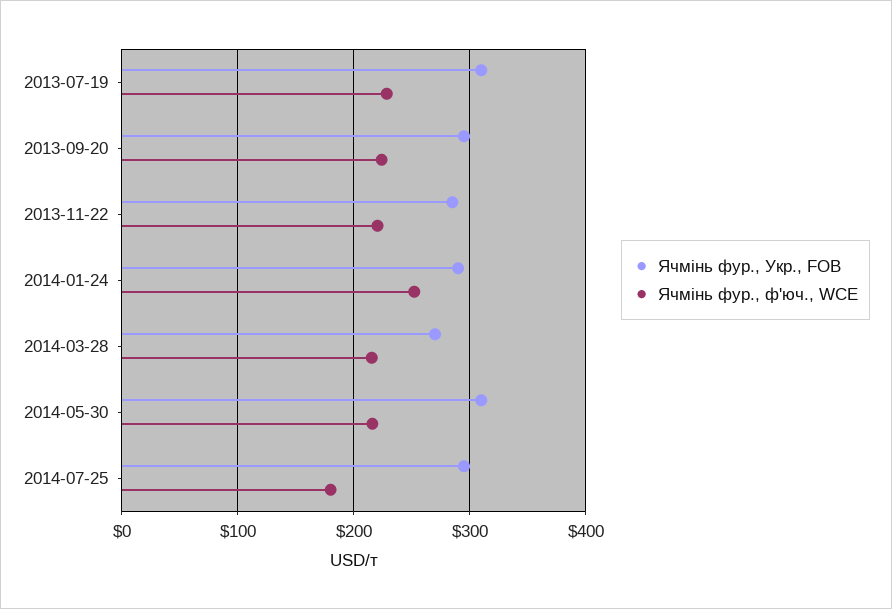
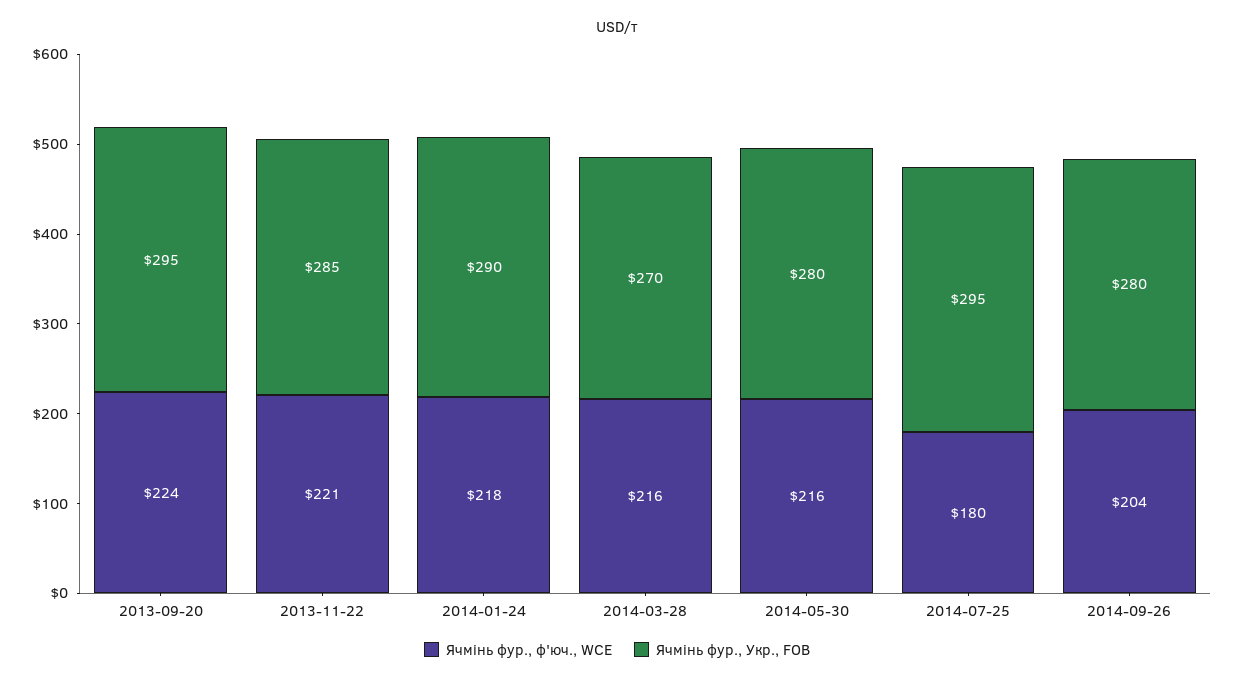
Ячмінь фур., Укр., FOB, 2013-07-19: 310 -> none
Ячмінь фур., ф'юч., WCE, 2013-07-19: 230 -> none
Ячмінь фур., ф'юч., WCE, 2014-01-24: 250 -> 218
Ячмінь фур., Укр., FOB, 2014-05-30: 310 -> 280
Ячмінь фур., ф'юч., WCE, 2014-09-26: none -> 204
Ячмінь фур., Укр., FOB, 2014-09-26: none -> 280

